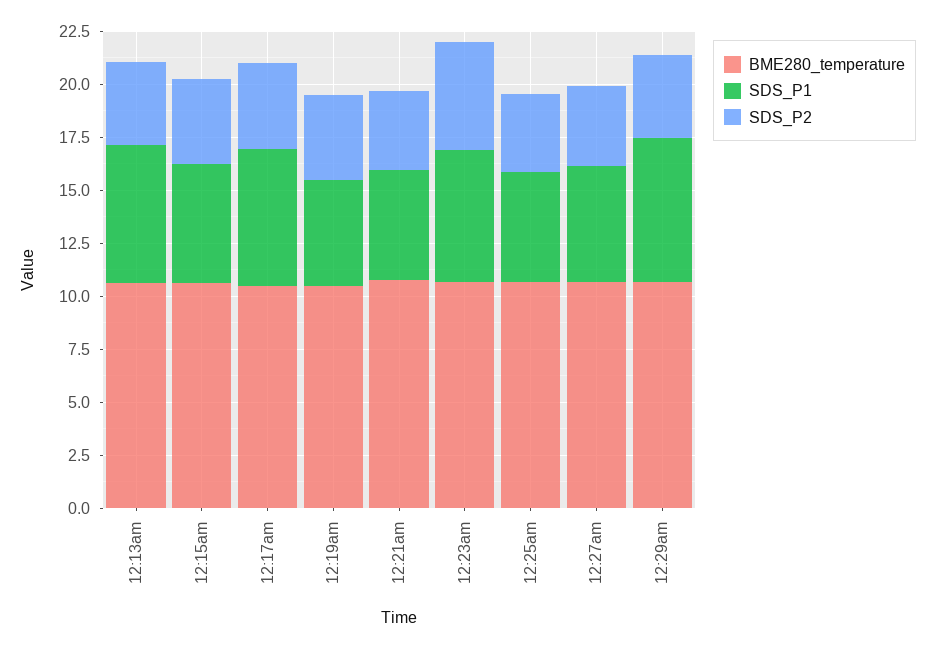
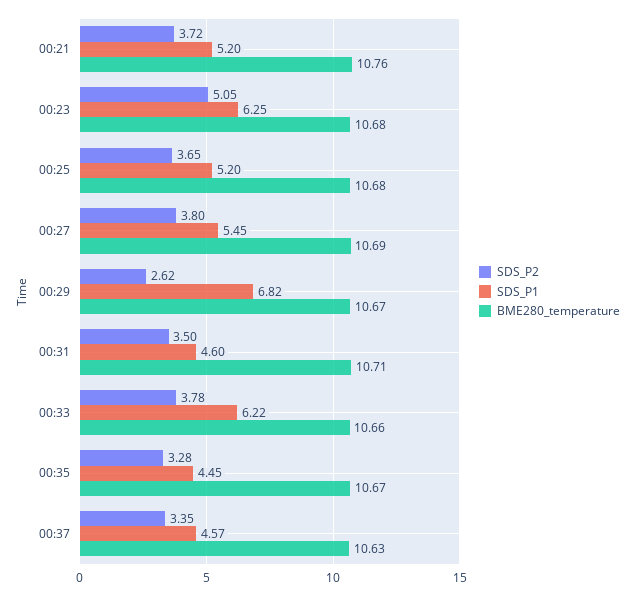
BME280_temperature, 12:13am: 10.5 -> none
SDS_P1, 12:13am: 6.5 -> none
SDS_P2, 12:13am: 4 -> none
BME280_temperature, 12:15am: 10.5 -> none
SDS_P1, 12:15am: 5.5 -> none
SDS_P2, 12:15am: 4 -> none
BME280_temperature, 12:17am: 10.5 -> none
SDS_P1, 12:17am: 6.5 -> none
SDS_P2, 12:17am: 4 -> none
BME280_temperature, 12:19am: 10.5 -> none
SDS_P1, 12:19am: 5 -> none
SDS_P2, 12:19am: 4 -> none
SDS_P2, 12:29am: 4 -> 2.62
SDS_P2, 00:31: none -> 3.5
SDS_P1, 00:31: none -> 4.6
BME280_temperature, 00:31: none -> 10.71
SDS_P2, 00:33: none -> 3.78
SDS_P1, 00:33: none -> 6.22
BME280_temperature, 00:33: none -> 10.66
SDS_P2, 00:35: none -> 3.28
SDS_P1, 00:35: none -> 4.45
BME280_temperature, 00:35: none -> 10.67
SDS_P2, 00:37: none -> 3.35
SDS_P1, 00:37: none -> 4.57
BME280_temperature, 00:37: none -> 10.63

